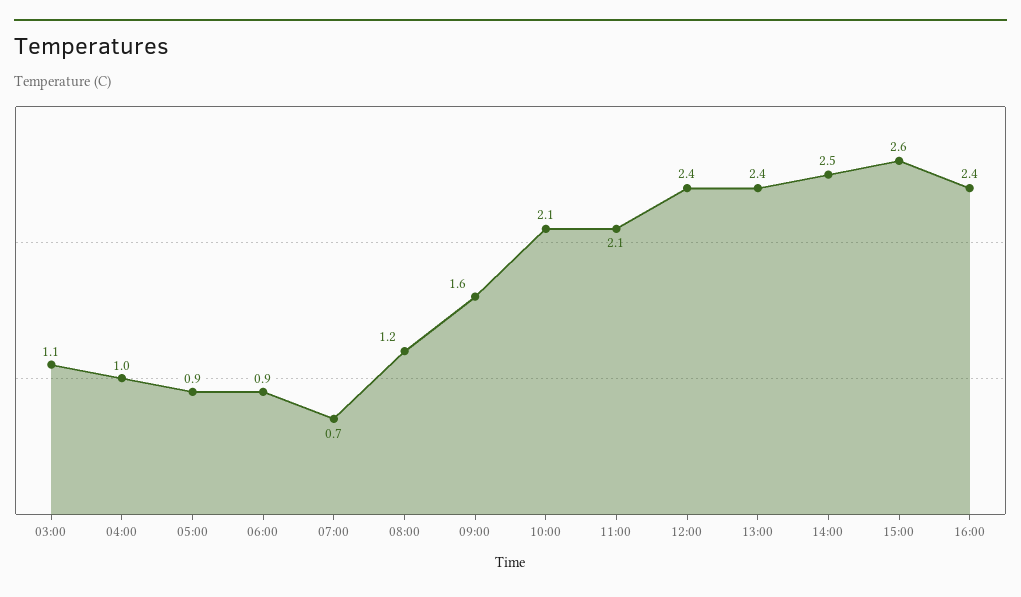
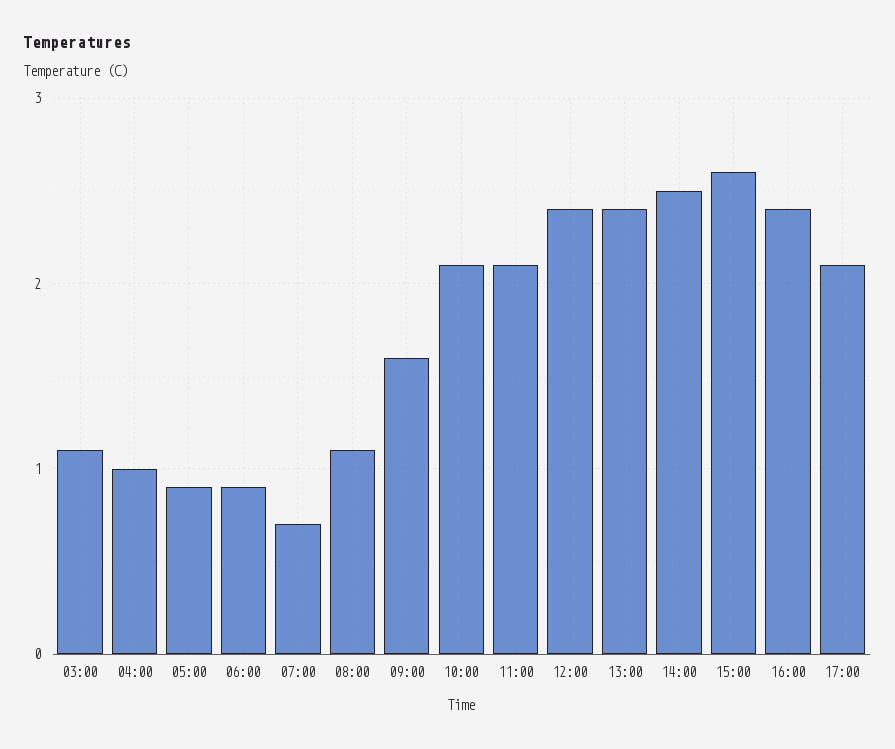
08:00: 1.2 -> 1.1
17:00: none -> 2.1

